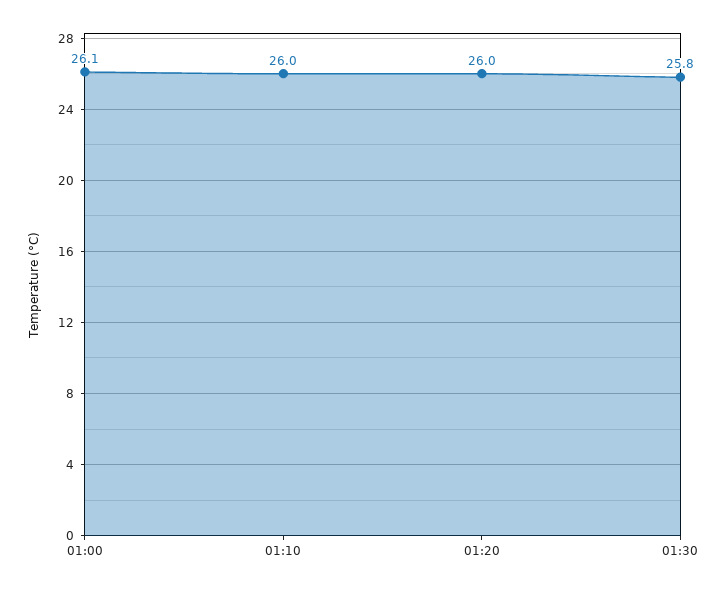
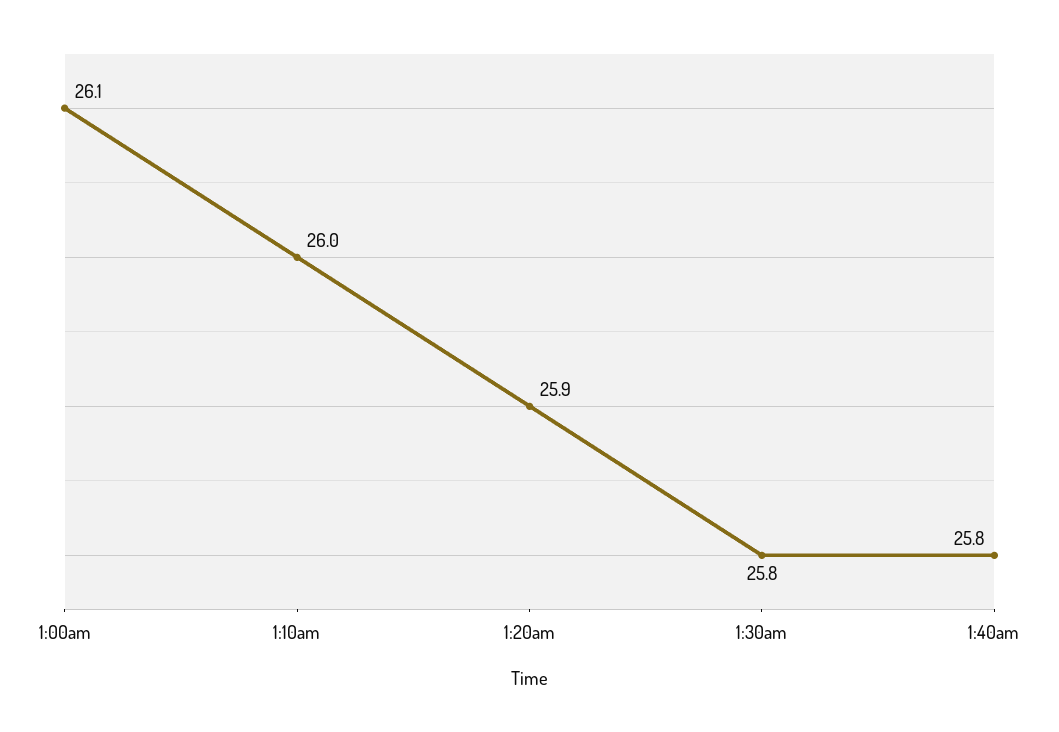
01:20: 26 -> 25.9
1:40am: none -> 25.8

